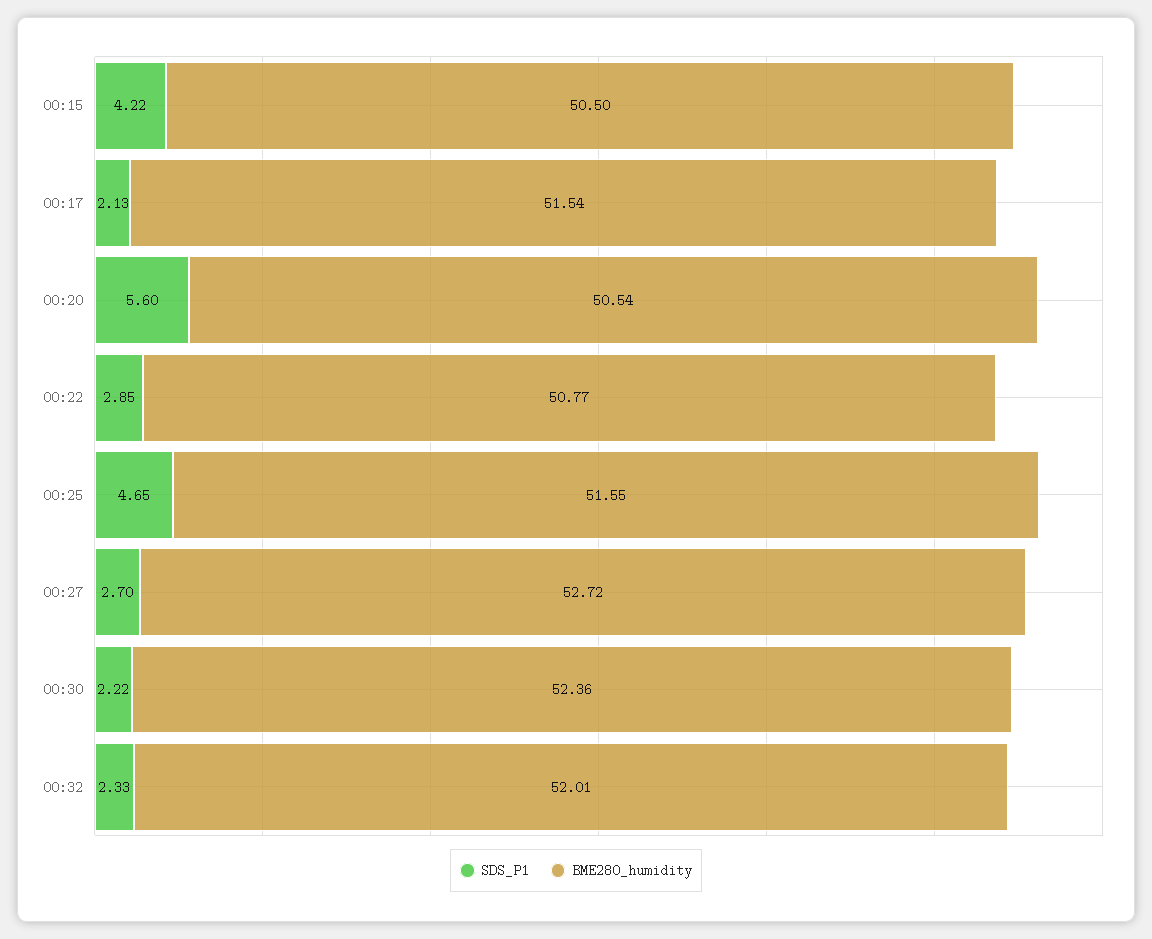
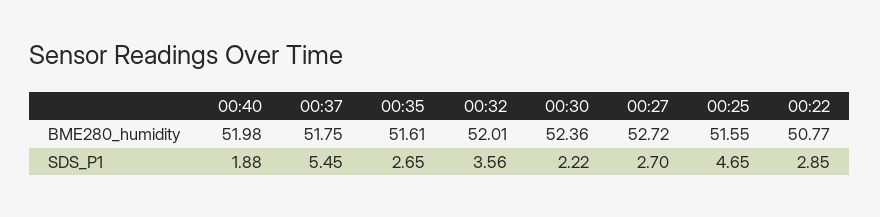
SDS_P1, 00:15: 4.22 -> none
BME280_humidity, 00:15: 50.5 -> none
SDS_P1, 00:17: 2.13 -> none
BME280_humidity, 00:17: 51.54 -> none
SDS_P1, 00:20: 5.6 -> none
BME280_humidity, 00:20: 50.54 -> none
SDS_P1, 00:32: 2.33 -> 3.56
BME280_humidity, 00:40: none -> 51.98
BME280_humidity, 00:37: none -> 51.75
BME280_humidity, 00:35: none -> 51.61
SDS_P1, 00:40: none -> 1.88
SDS_P1, 00:37: none -> 5.45
SDS_P1, 00:35: none -> 2.65

